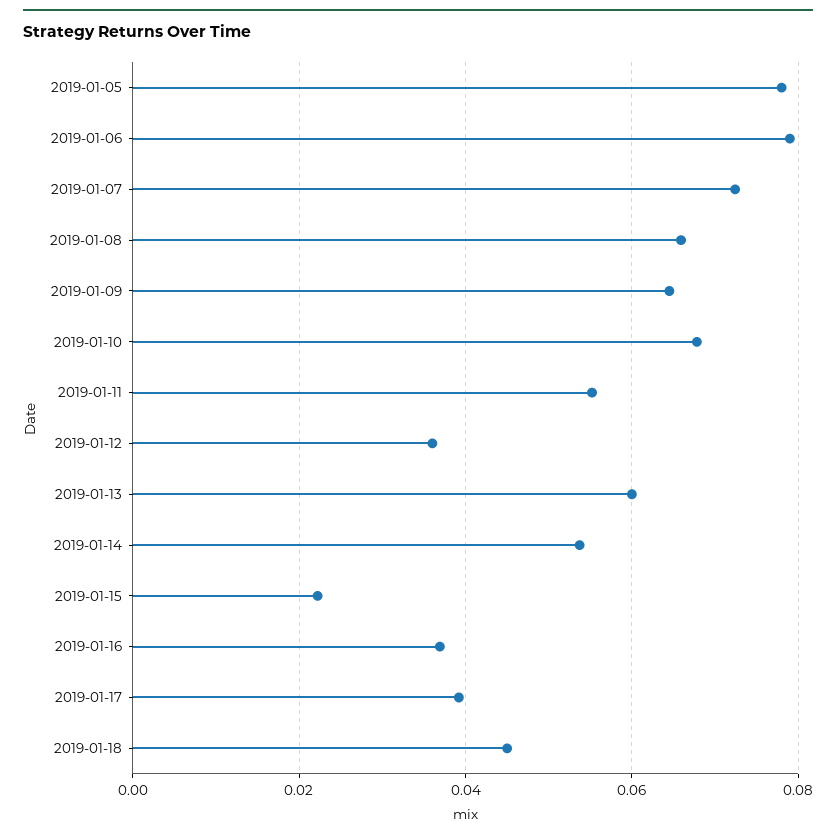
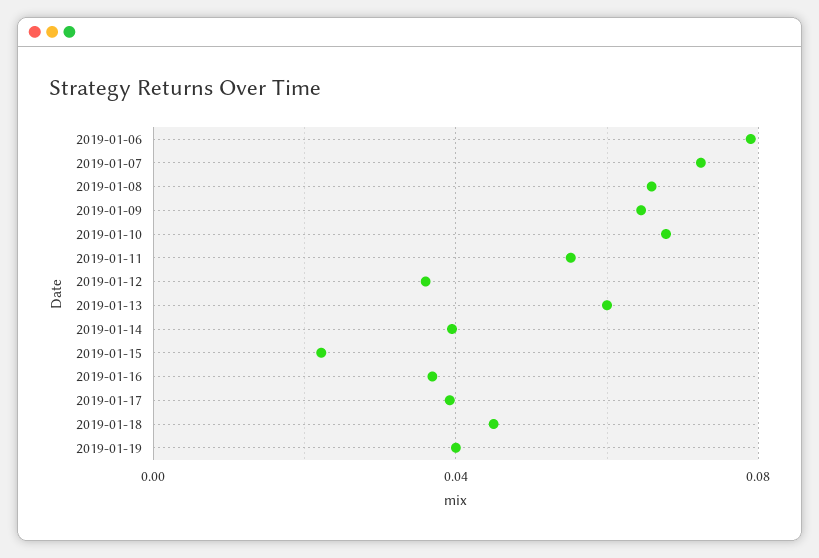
2019-01-05: 0.078 -> none
2019-01-14: 0.054 -> 0.04
2019-01-19: none -> 0.04

